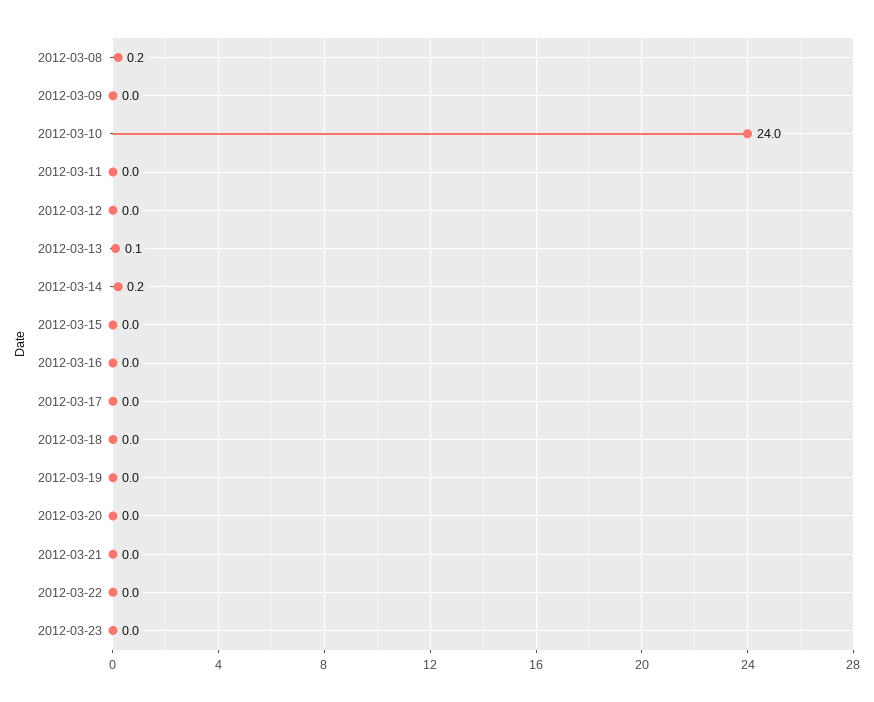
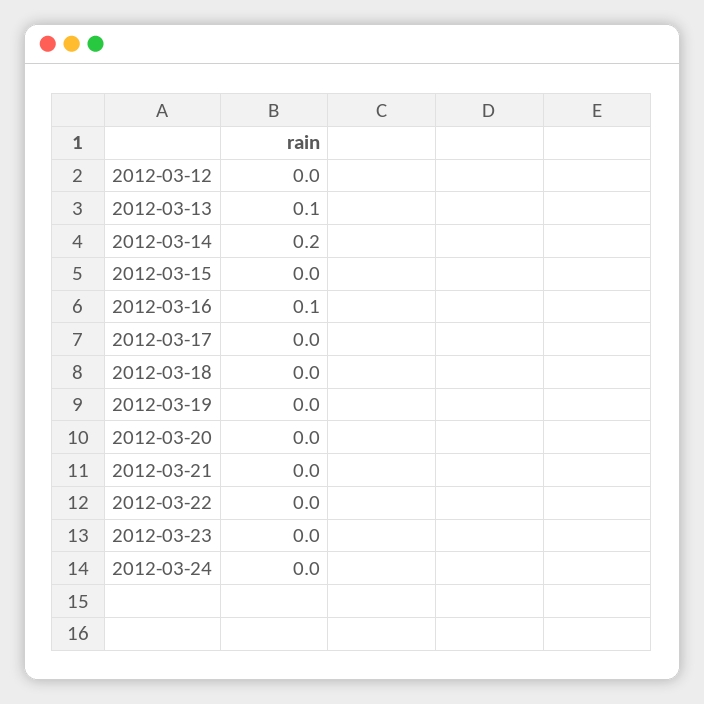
2012-03-08: 0.2 -> none
2012-03-09: 0 -> none
2012-03-10: 24 -> none
2012-03-11: 0 -> none
2012-03-16: 0 -> 0.1
2012-03-24: none -> 0

